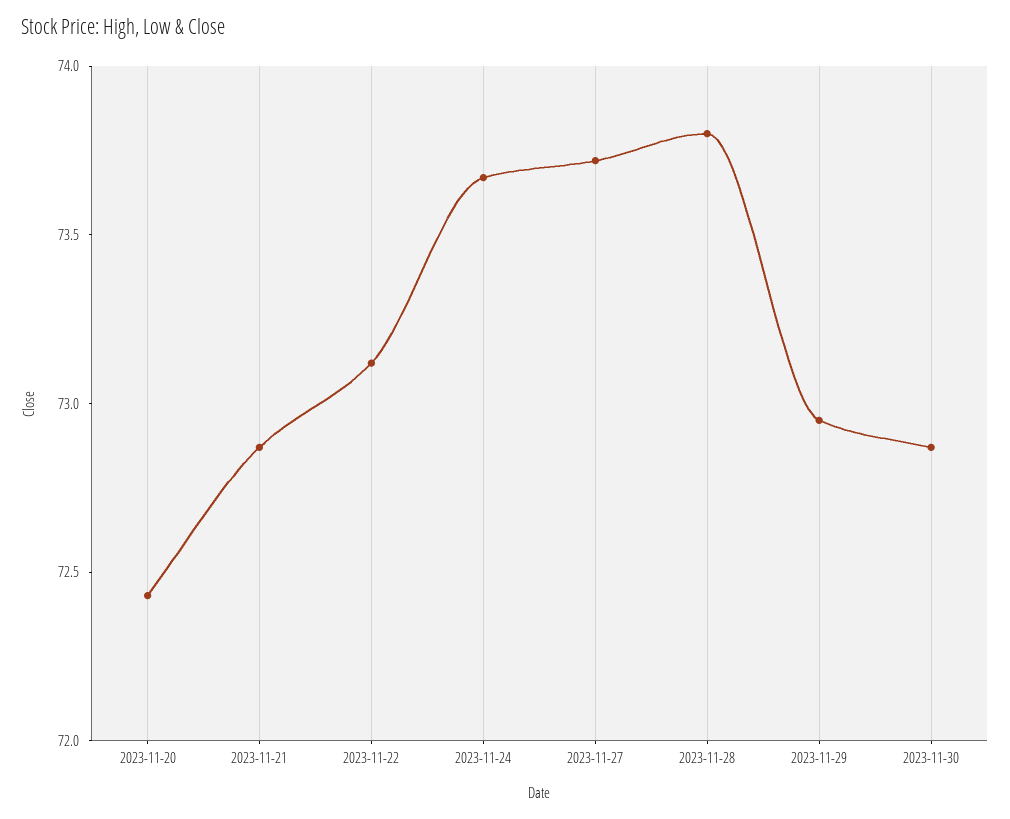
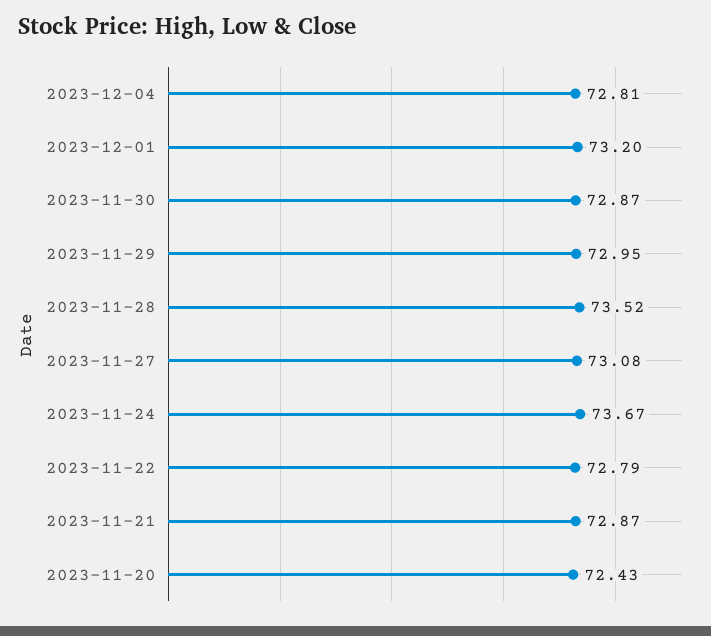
2023-11-22: 73.1 -> 72.79
2023-11-27: 73.7 -> 73.08
2023-11-28: 73.8 -> 73.52
2023-12-04: none -> 72.81
2023-12-01: none -> 73.2

